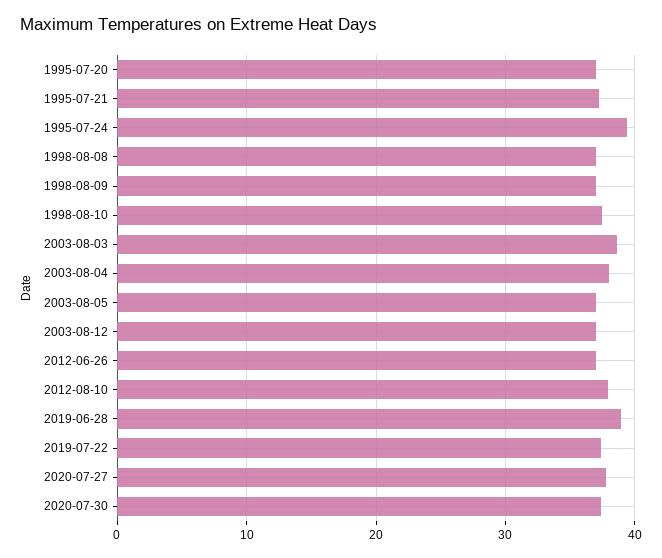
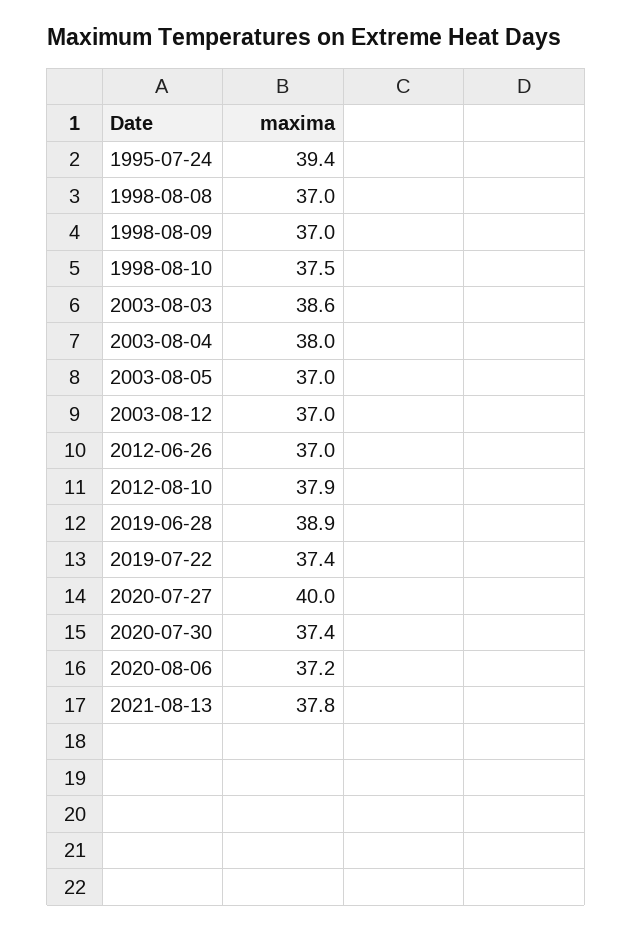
1995-07-20: 37 -> none
1995-07-21: 37 -> none
2020-07-27: 38 -> 40
2020-08-06: none -> 37.2
2021-08-13: none -> 37.8

